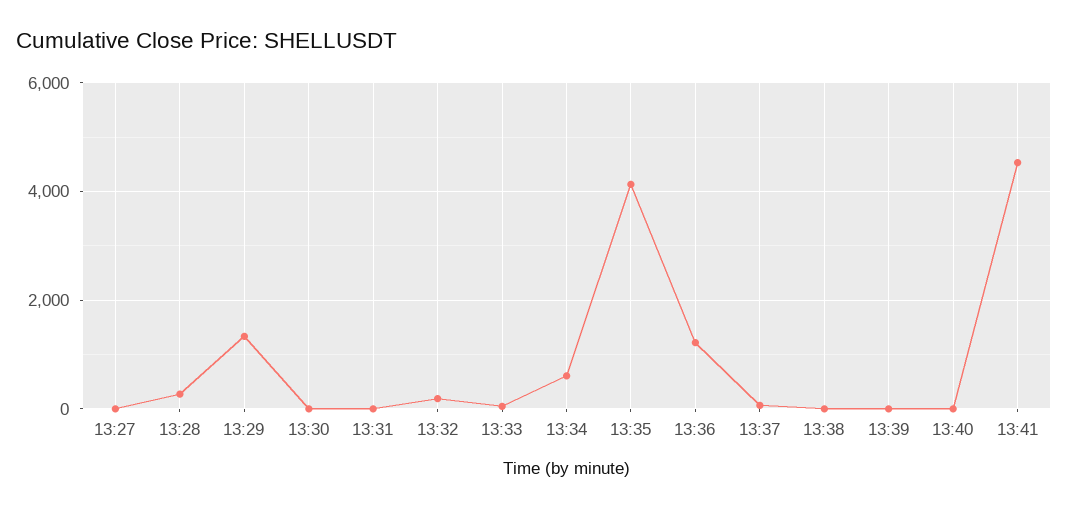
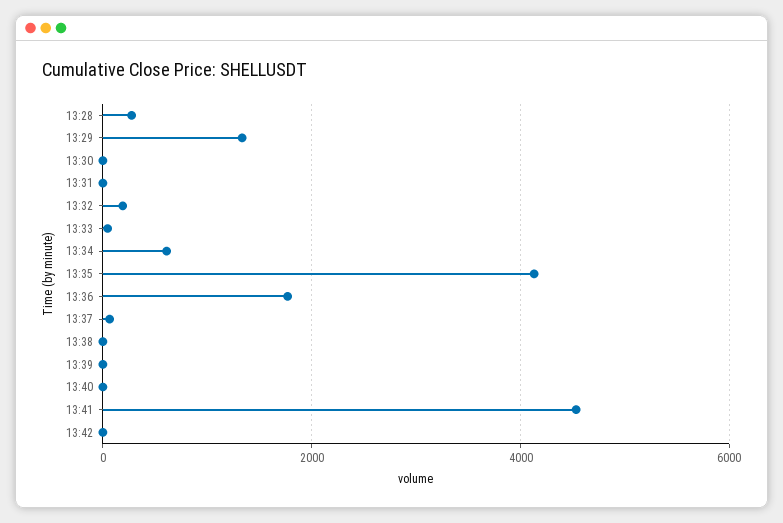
13:27: 0 -> none
13:36: 1200 -> 1800
13:42: none -> 0

